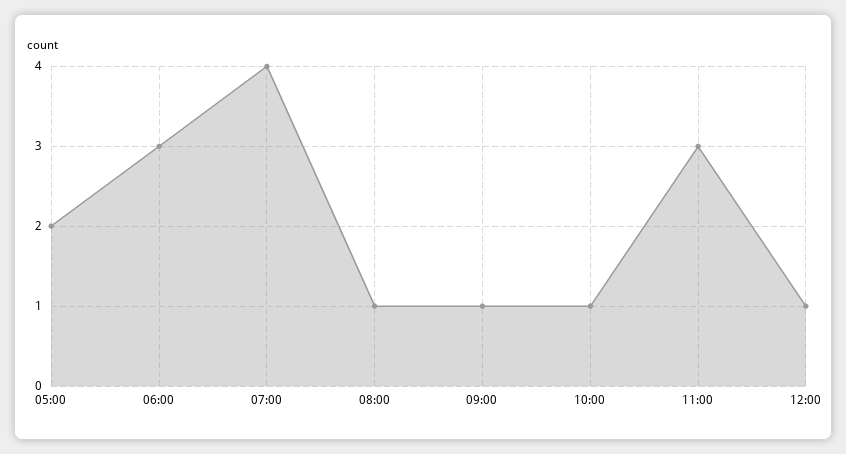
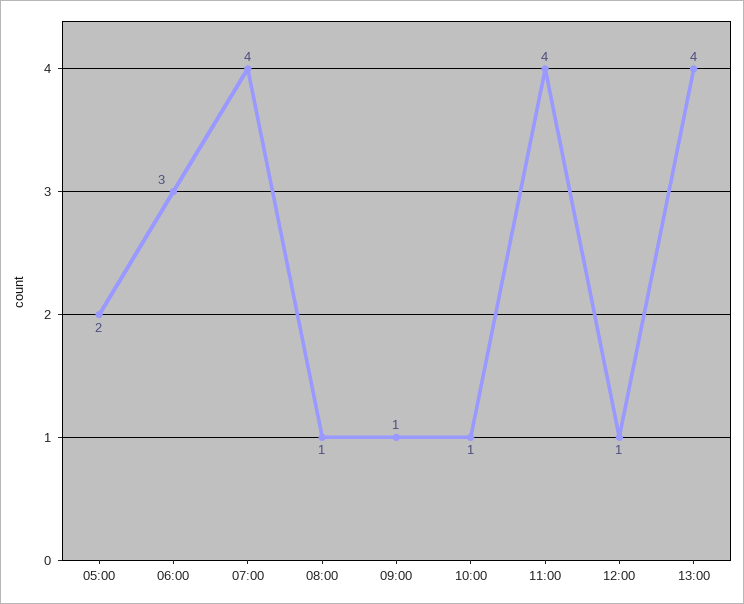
11:00: 3 -> 4
13:00: none -> 4

